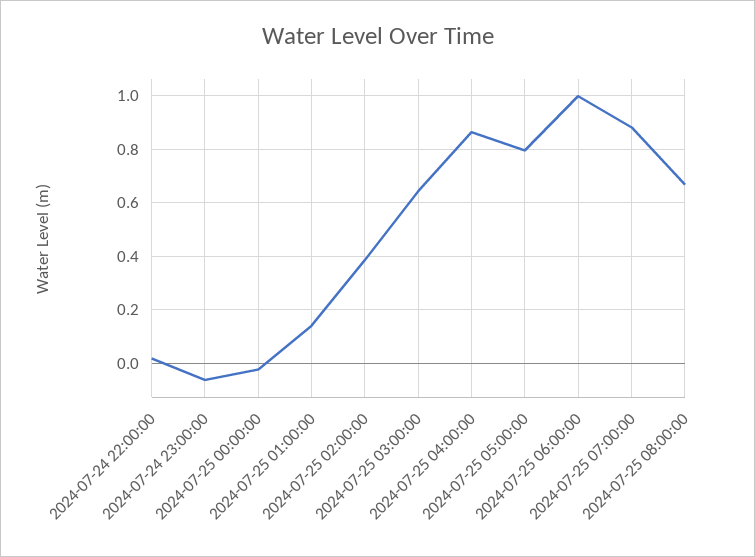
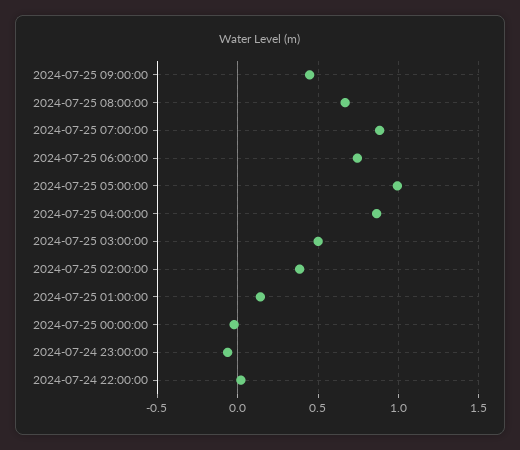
2024-07-25 03:00:00: 0.65 -> 0.5
2024-07-25 05:00:00: 0.8 -> 1
2024-07-25 06:00:00: 1 -> 0.75
2024-07-25 09:00:00: none -> 0.45

